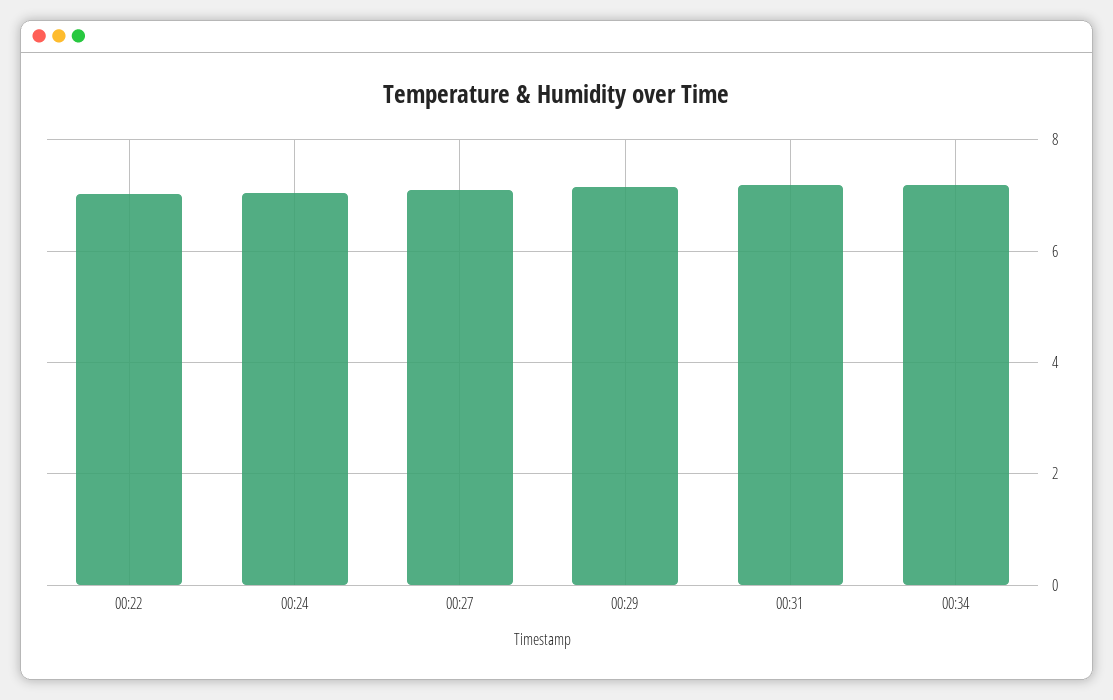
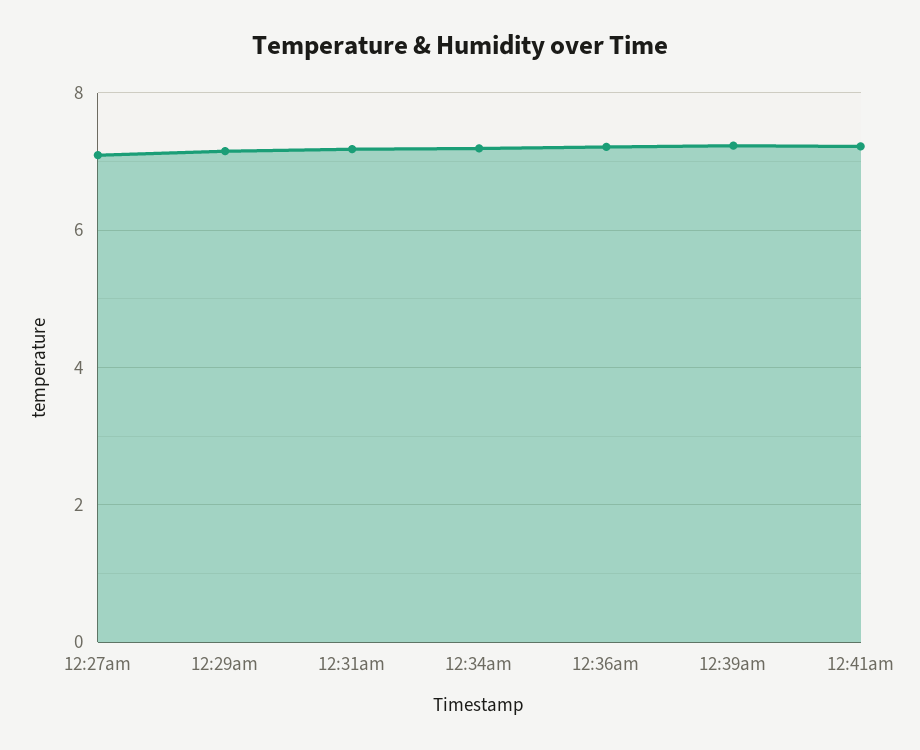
00:22: 7 -> none
00:24: 7 -> none
12:36am: none -> 7.2
12:39am: none -> 7.2
12:41am: none -> 7.2

